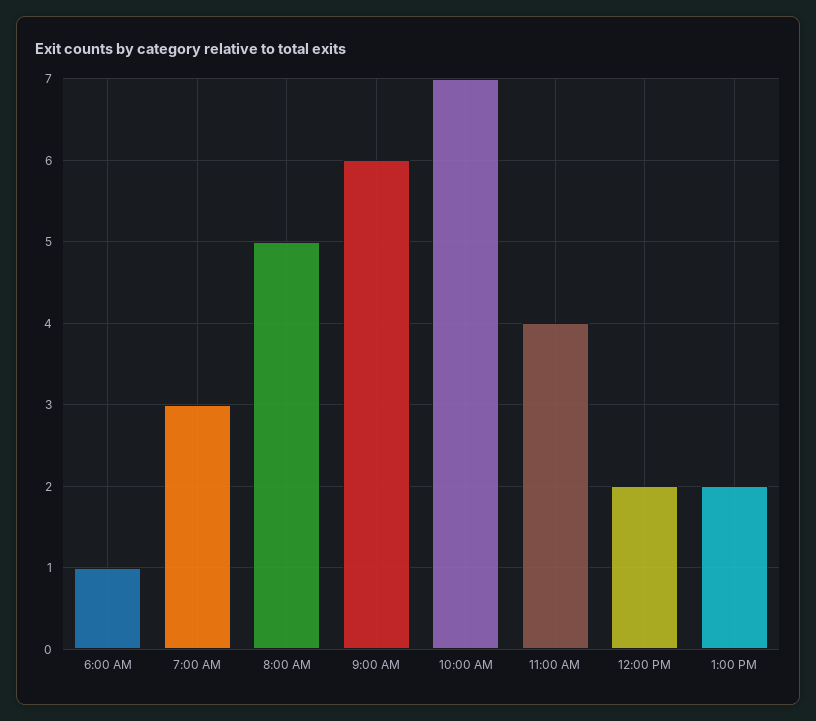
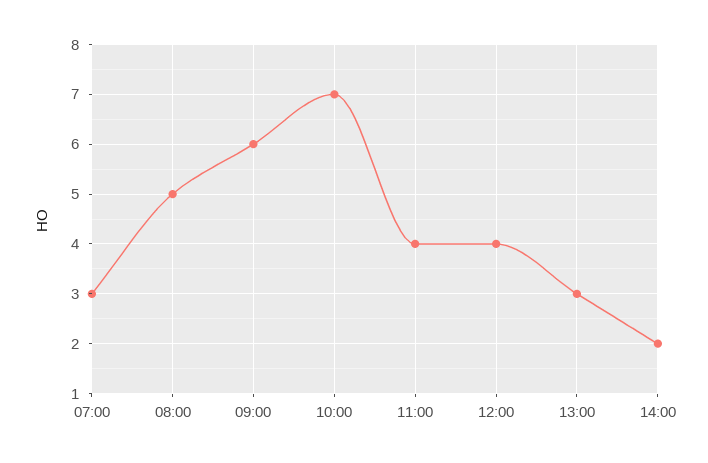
6:00 AM: 1 -> none
12:00 PM: 2 -> 4
1:00 PM: 2 -> 3
14:00: none -> 2

